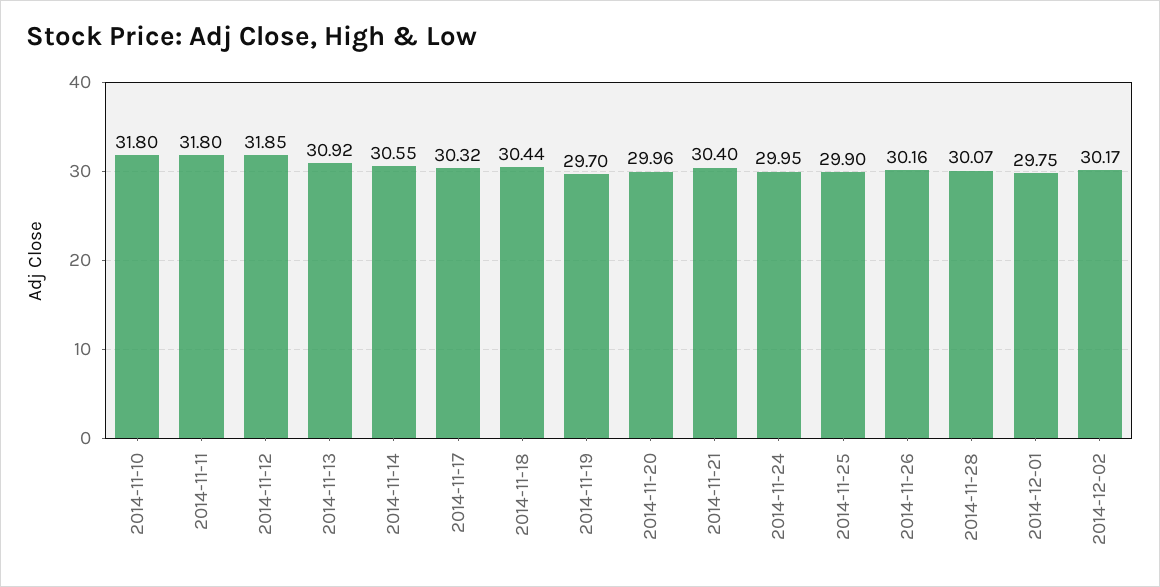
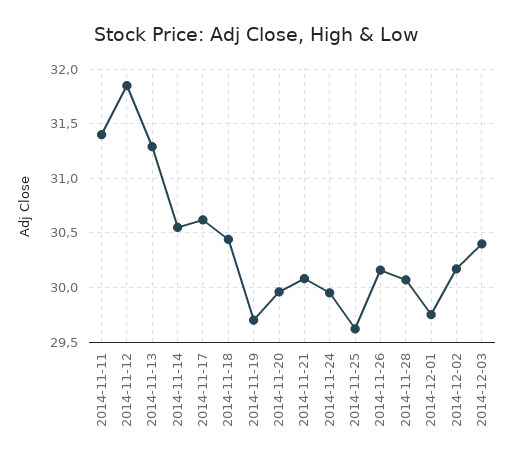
2014-11-10: 31.8 -> none
2014-11-11: 31.8 -> 31.4
2014-11-13: 30.92 -> 31.3
2014-11-17: 30.32 -> 30.6
2014-11-21: 30.4 -> 30.1
2014-11-25: 29.9 -> 29.6
2014-12-03: none -> 30.4

